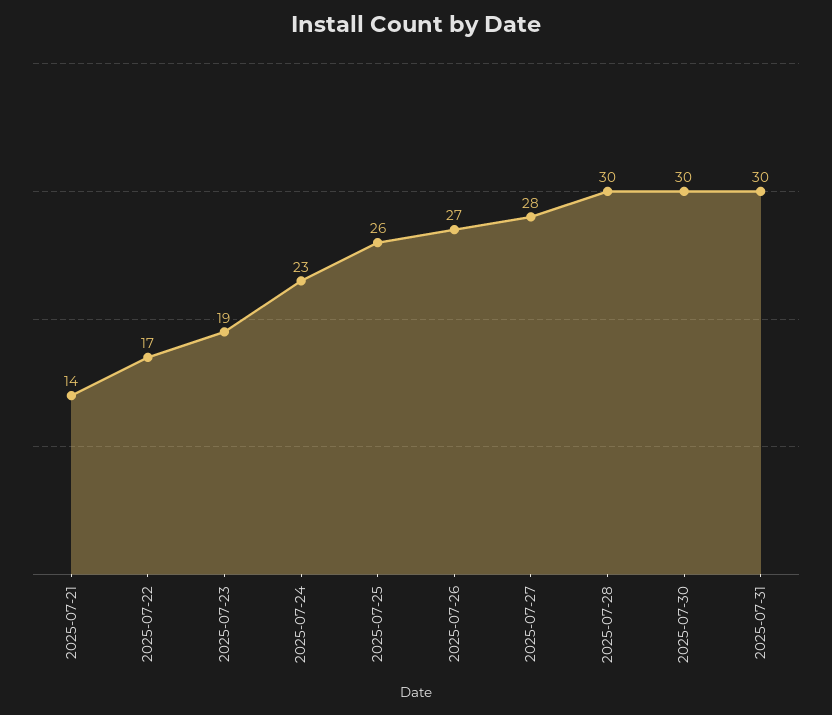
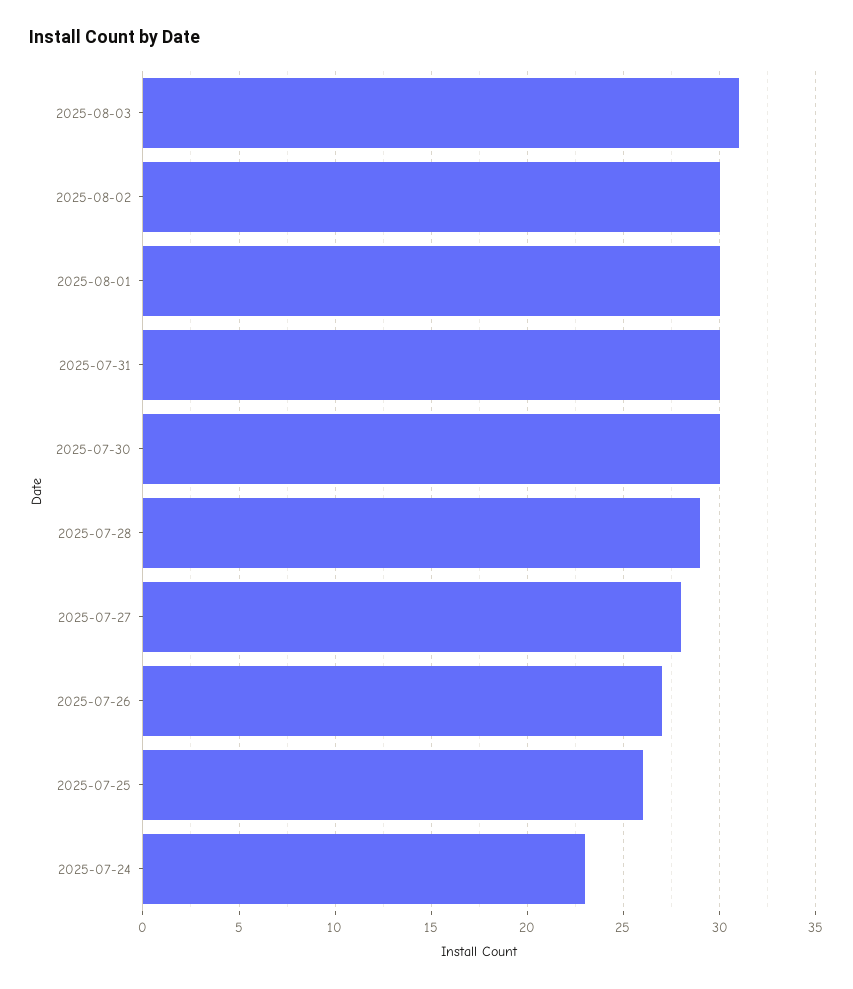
2025-07-21: 14 -> none
2025-07-22: 17 -> none
2025-07-23: 19 -> none
2025-07-28: 30 -> 29
2025-08-03: none -> 31
2025-08-02: none -> 30
2025-08-01: none -> 30

